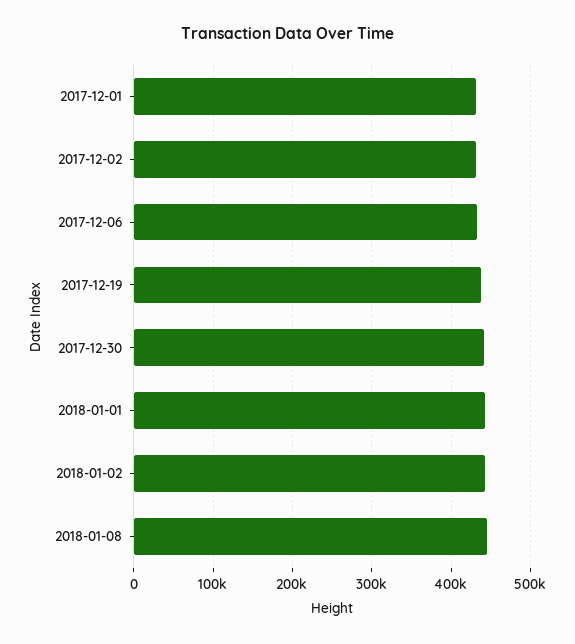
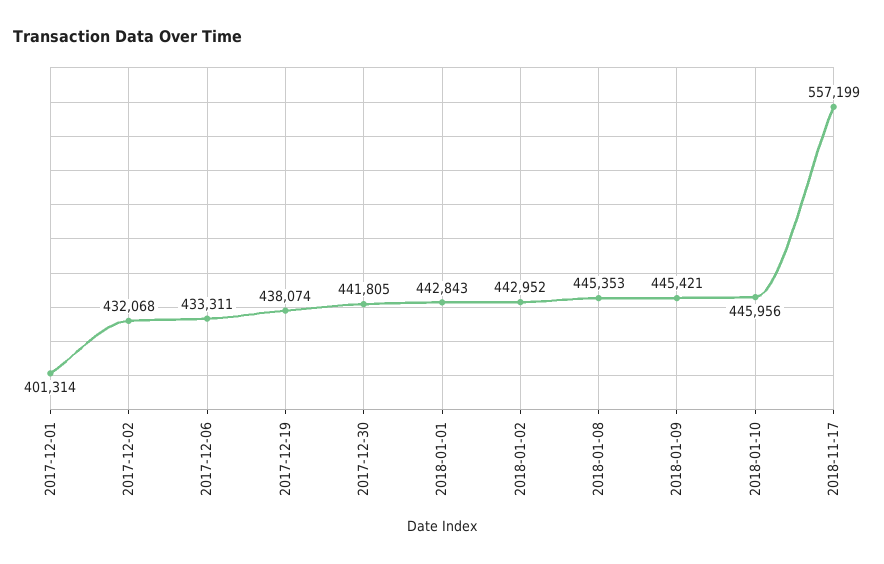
2017-12-01: 430000 -> 401314
2018-01-09: none -> 445421
2018-01-10: none -> 445956
2018-11-17: none -> 557199

